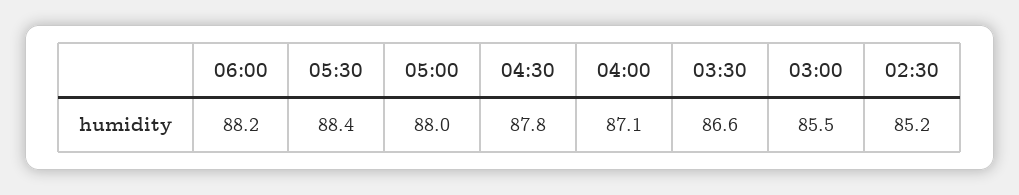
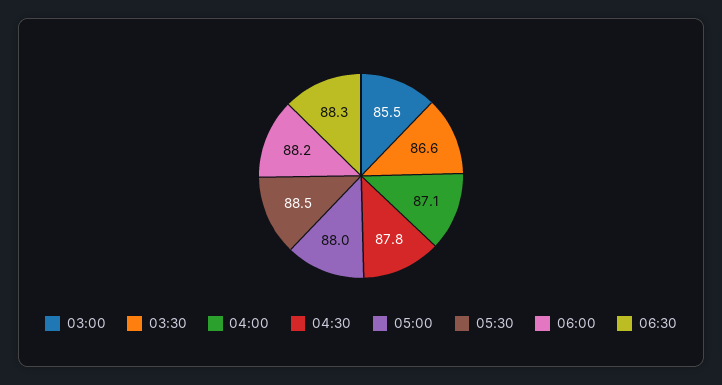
05:30: 88.4 -> 88.5
02:30: 85.2 -> none
06:30: none -> 88.3

